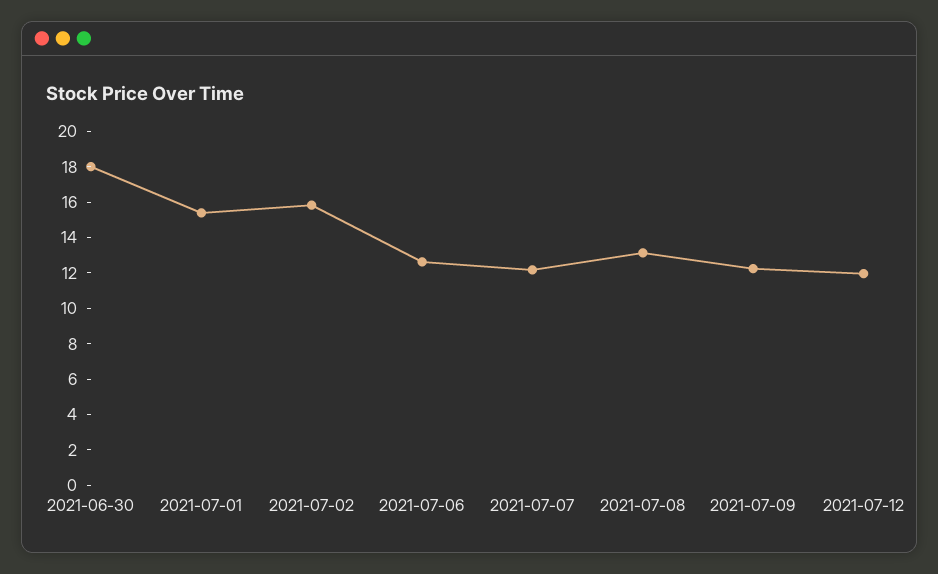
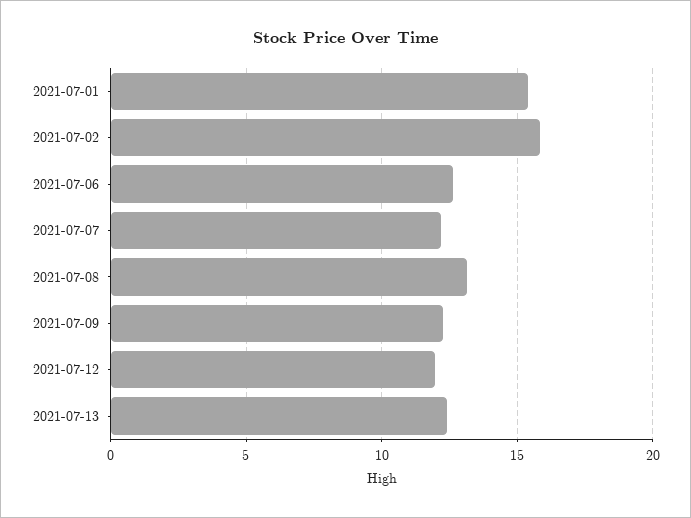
2021-06-30: 18 -> none
2021-07-13: none -> 12.5

